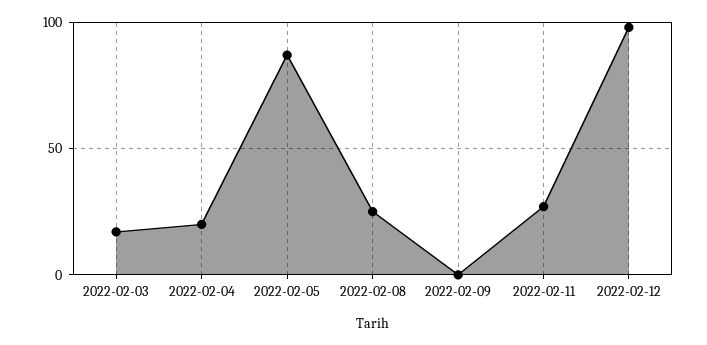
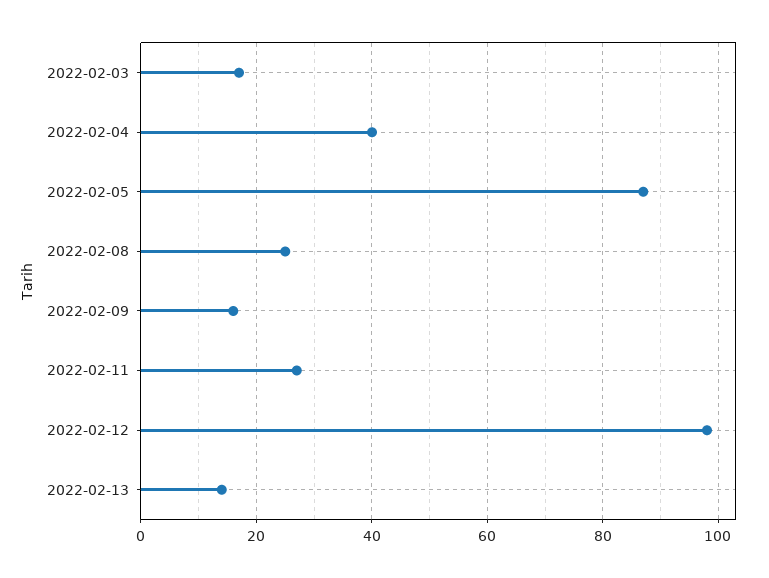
2022-02-04: 20 -> 40
2022-02-09: 0 -> 15
2022-02-13: none -> 15

